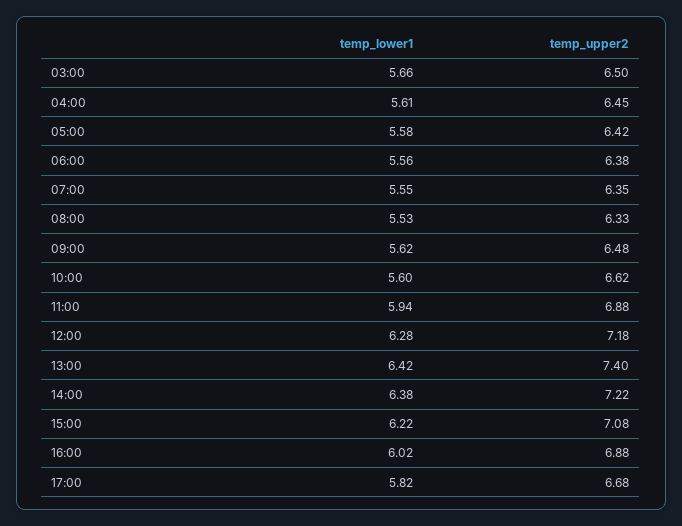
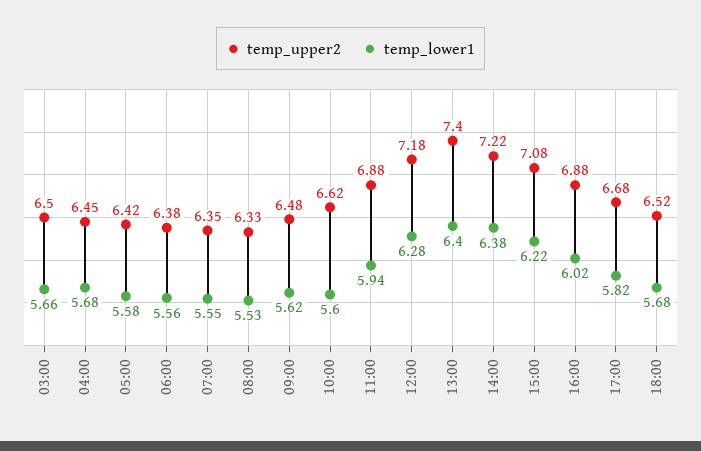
temp_lower1, 04:00: 5.61 -> 5.68
temp_lower1, 13:00: 6.42 -> 6.4
temp_upper2, 18:00: none -> 6.52
temp_lower1, 18:00: none -> 5.68

